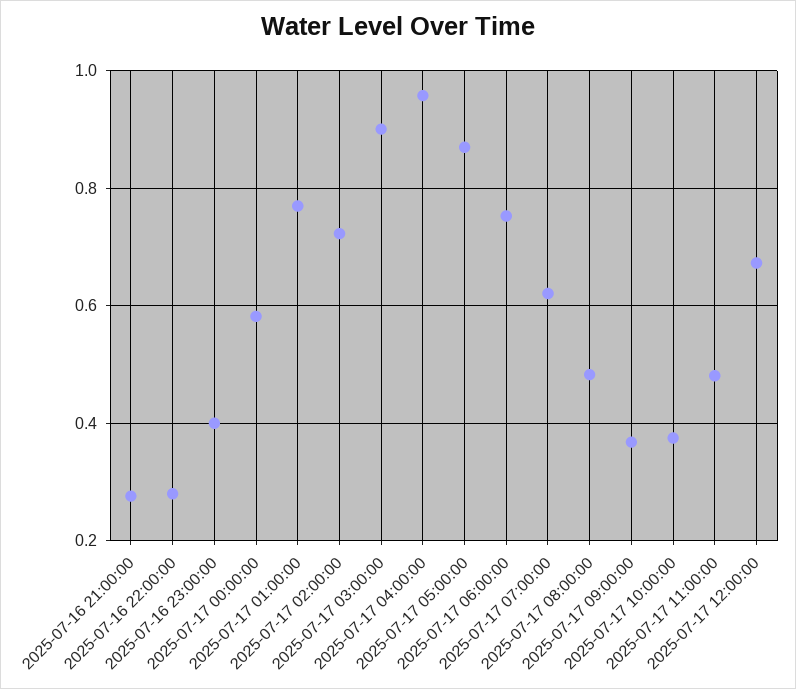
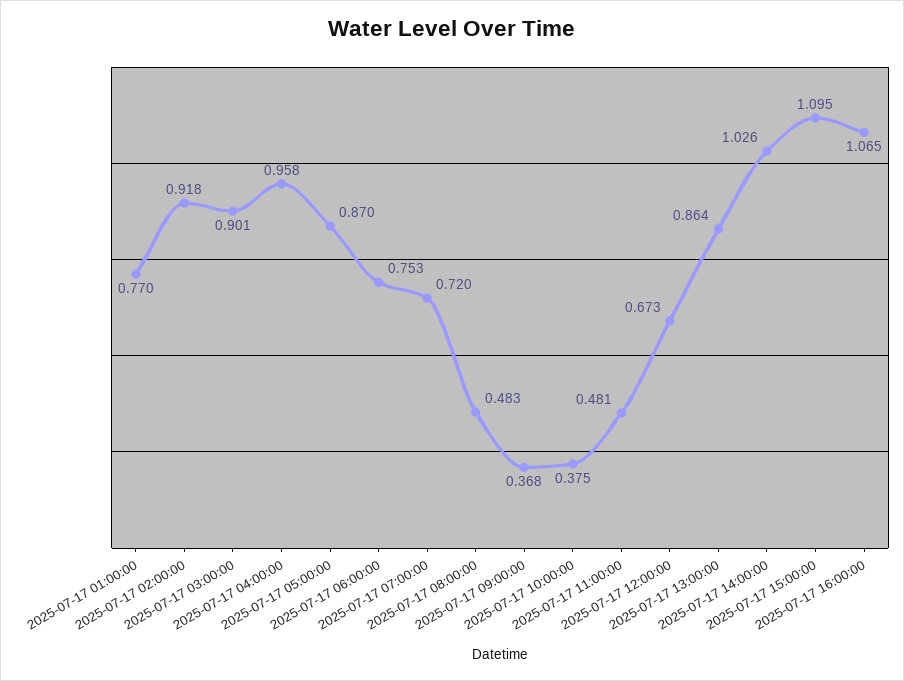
2025-07-16 21:00:00: 0.28 -> none
2025-07-16 22:00:00: 0.28 -> none
2025-07-16 23:00:00: 0.4 -> none
2025-07-17 00:00:00: 0.58 -> none
2025-07-17 02:00:00: 0.72 -> 0.918
2025-07-17 07:00:00: 0.62 -> 0.72
2025-07-17 13:00:00: none -> 0.864
2025-07-17 14:00:00: none -> 1.026
2025-07-17 15:00:00: none -> 1.095
2025-07-17 16:00:00: none -> 1.065

